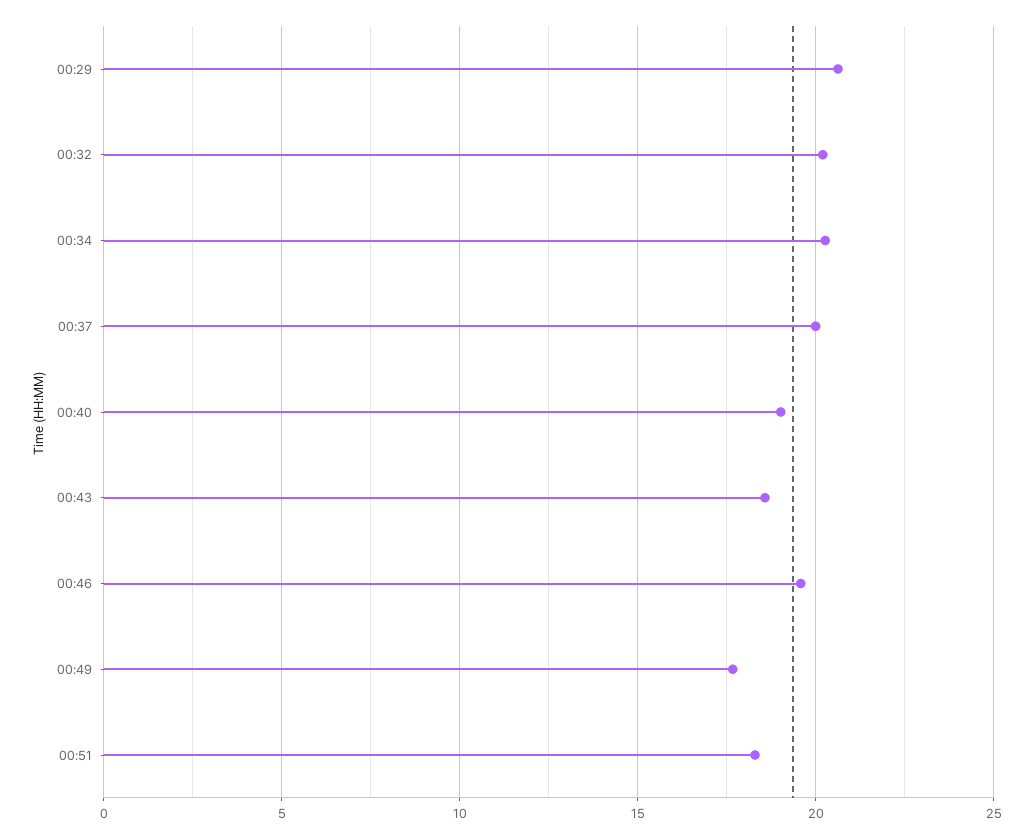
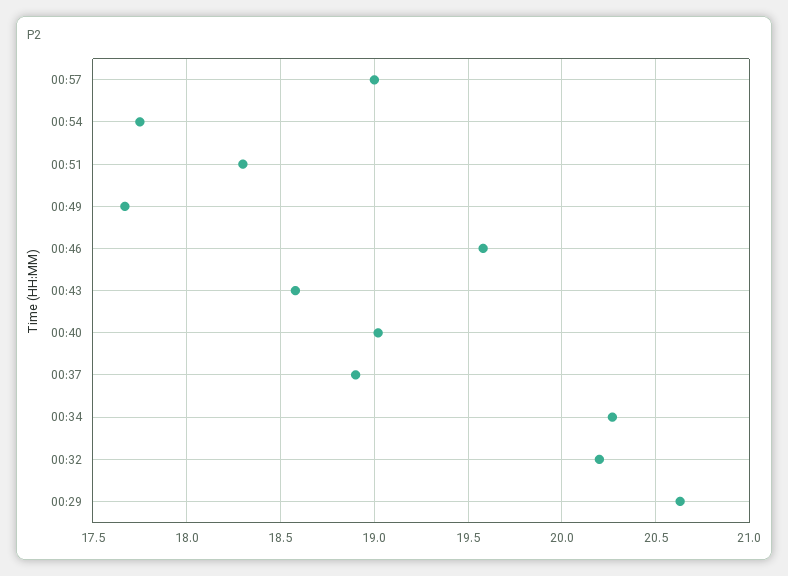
00:37: 20 -> 18.9
00:57: none -> 19
00:54: none -> 17.75

